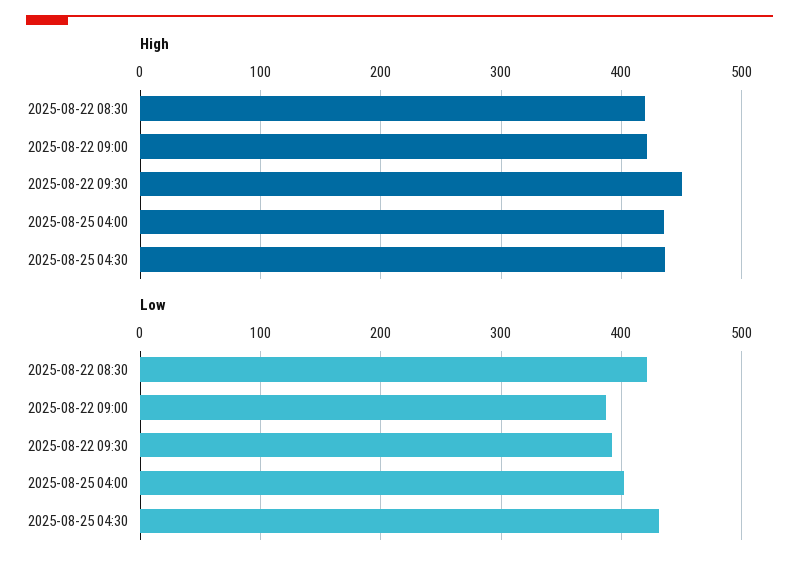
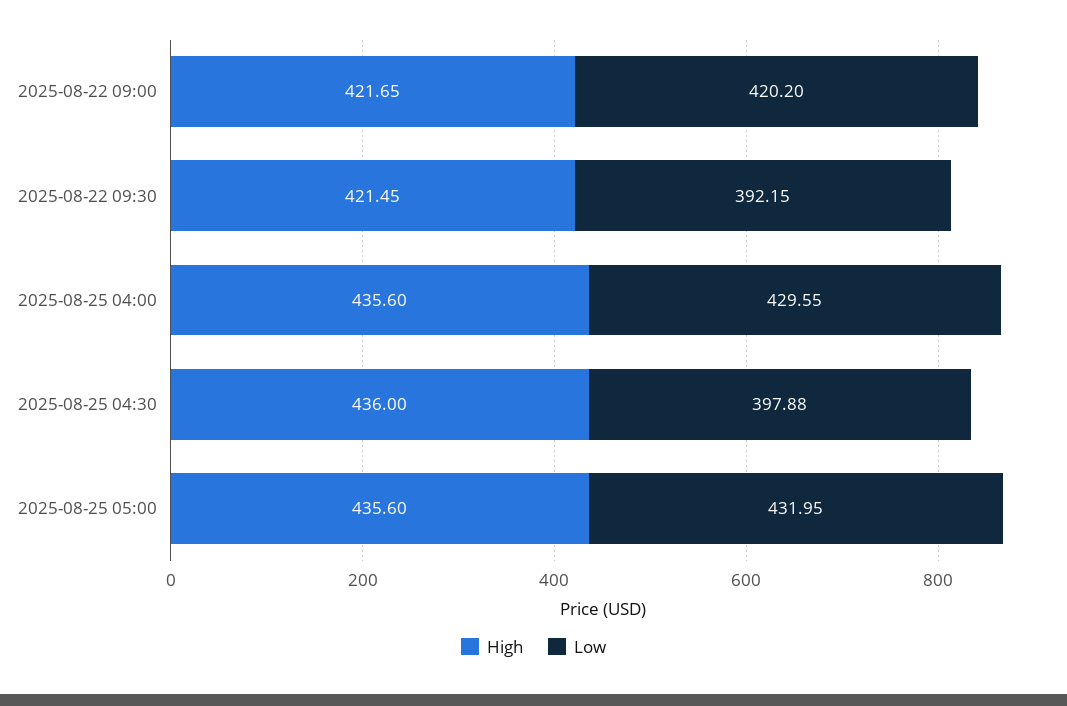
High, 2025-08-22 08:30: 420 -> none
High, 2025-08-22 09:30: 450 -> 421.45
Low, 2025-08-22 08:30: 420 -> none
Low, 2025-08-22 09:00: 390 -> 420.2
Low, 2025-08-25 04:00: 400 -> 429.55
Low, 2025-08-25 04:30: 430 -> 397.88
High, 2025-08-25 05:00: none -> 435.6
Low, 2025-08-25 05:00: none -> 431.95

